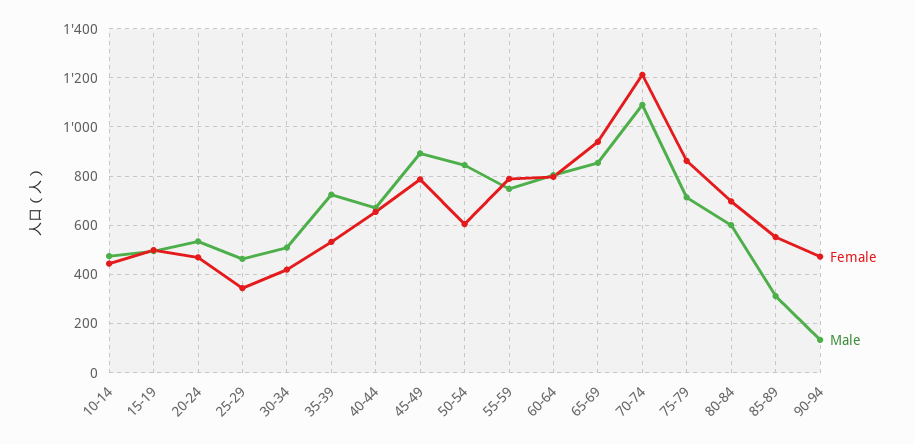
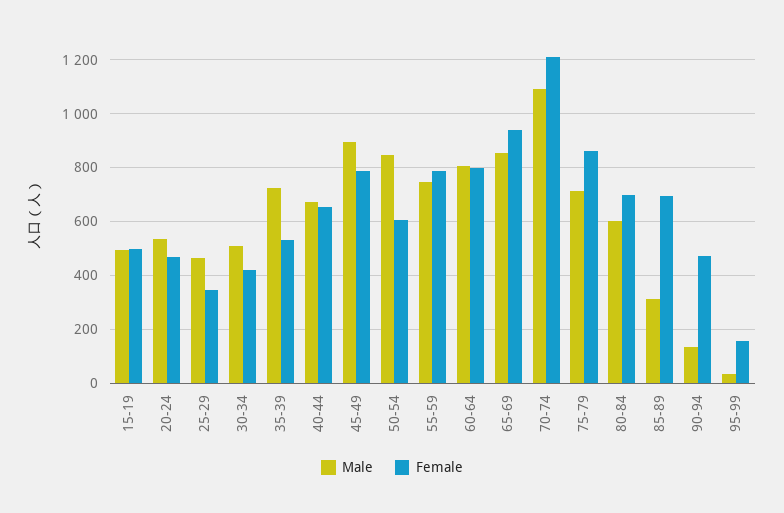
Female, 10-14: 450 -> none
Male, 10-14: 475 -> none
Female, 85-89: 550 -> 700
Male, 95-99: none -> 25
Female, 95-99: none -> 150

